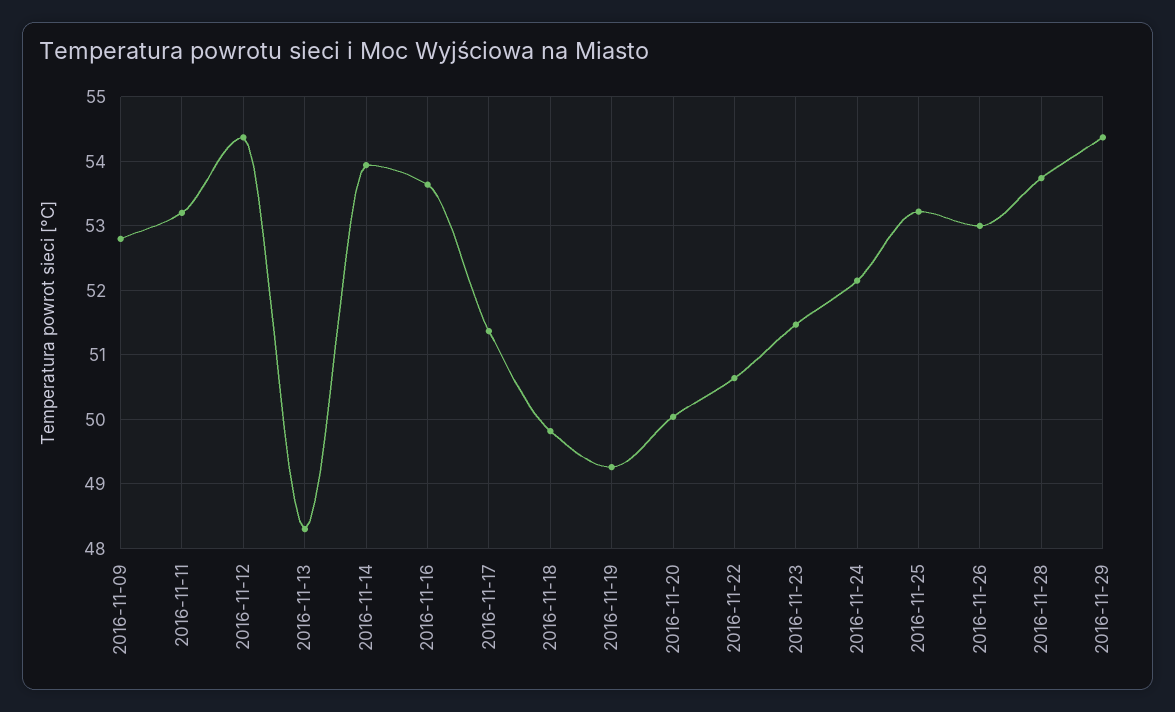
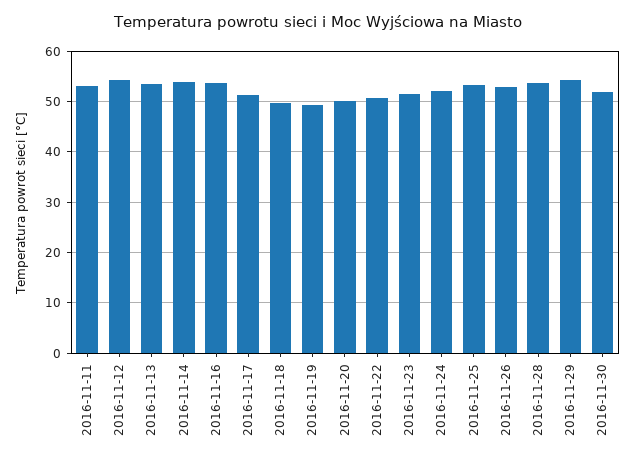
2016-11-09: 52.8 -> none
2016-11-13: 48.3 -> 54
2016-11-30: none -> 52

